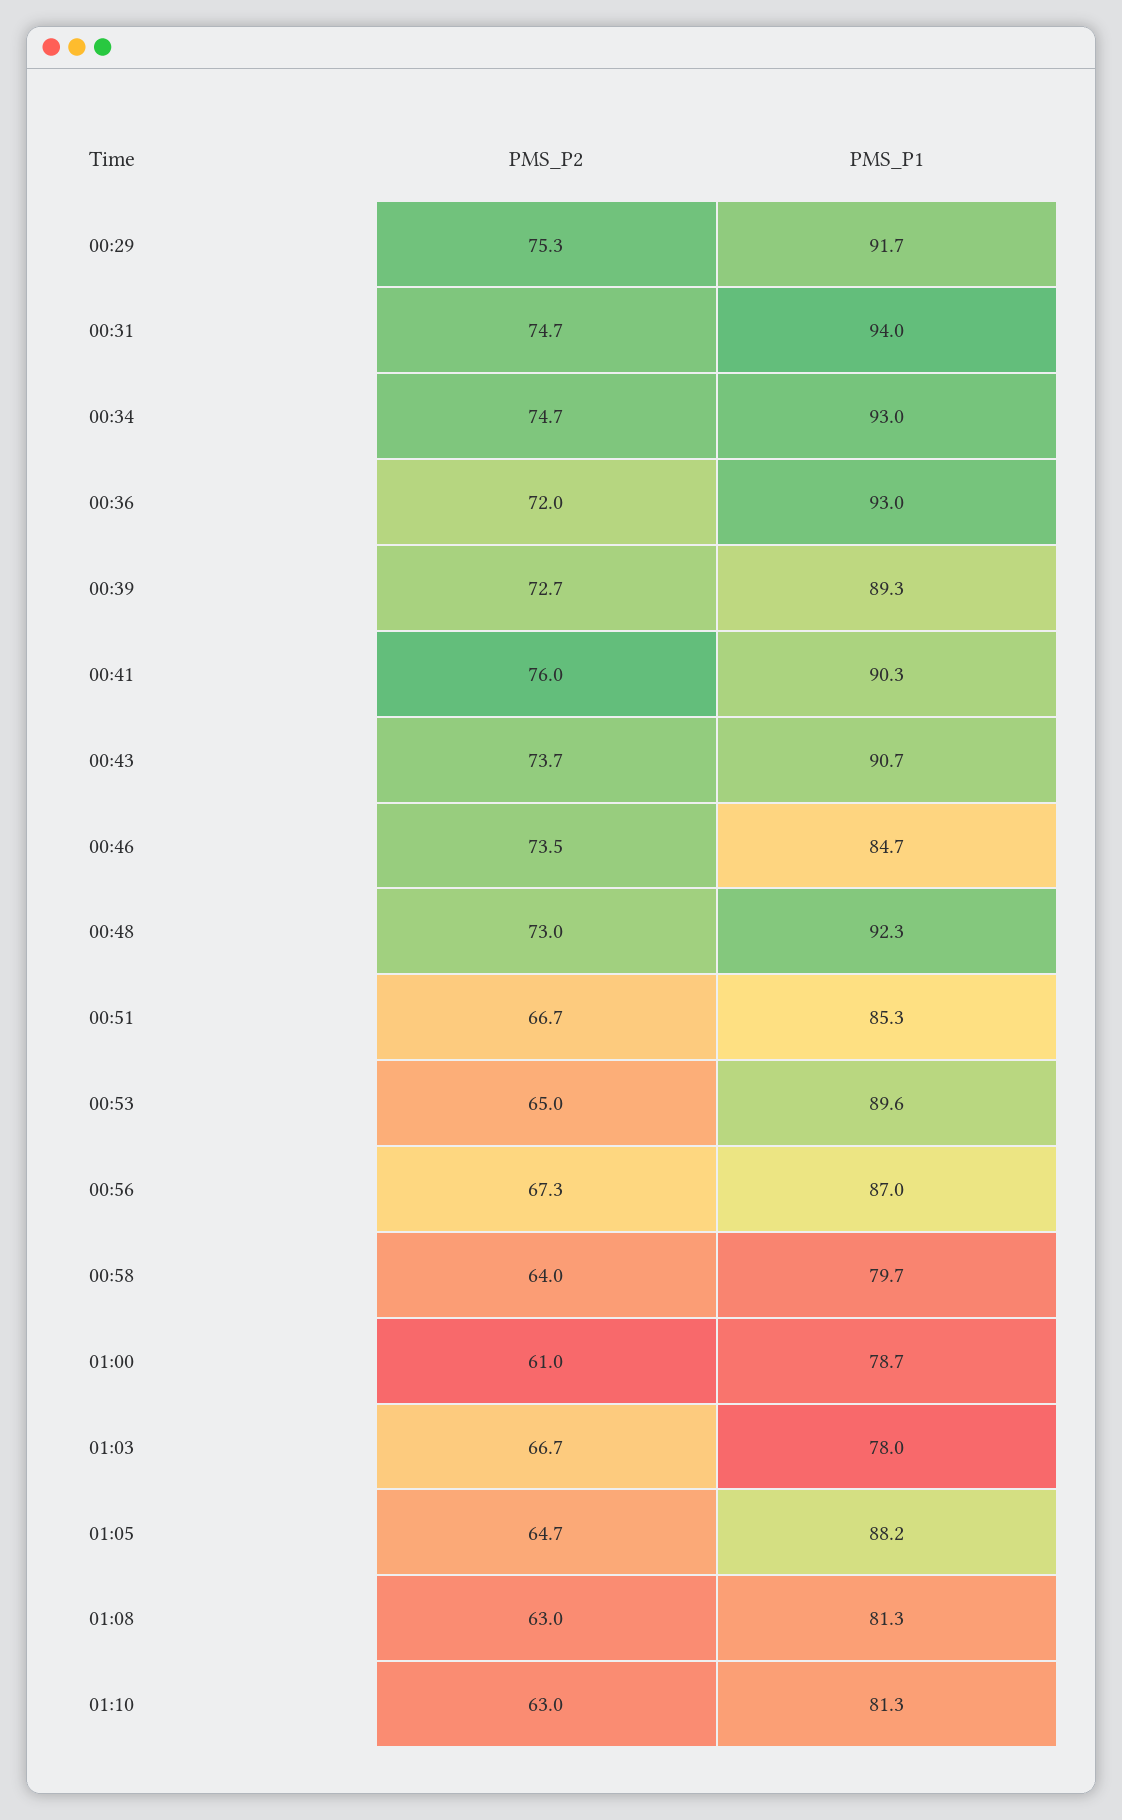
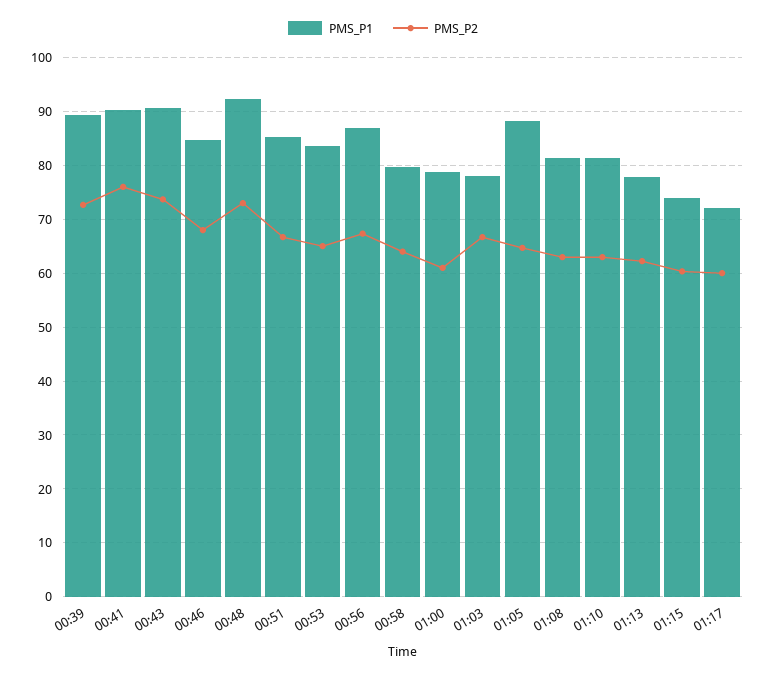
PMS_P2, 00:29: 75.3 -> none
PMS_P1, 00:29: 91.7 -> none
PMS_P2, 00:31: 74.7 -> none
PMS_P1, 00:31: 94 -> none
PMS_P2, 00:34: 74.7 -> none
PMS_P1, 00:34: 93 -> none
PMS_P2, 00:36: 72 -> none
PMS_P1, 00:36: 93 -> none
PMS_P2, 00:46: 73.5 -> 68
PMS_P1, 00:53: 89.6 -> 84
PMS_P1, 01:13: none -> 78
PMS_P2, 01:13: none -> 62
PMS_P1, 01:15: none -> 74
PMS_P2, 01:15: none -> 60
PMS_P1, 01:17: none -> 72
PMS_P2, 01:17: none -> 60

